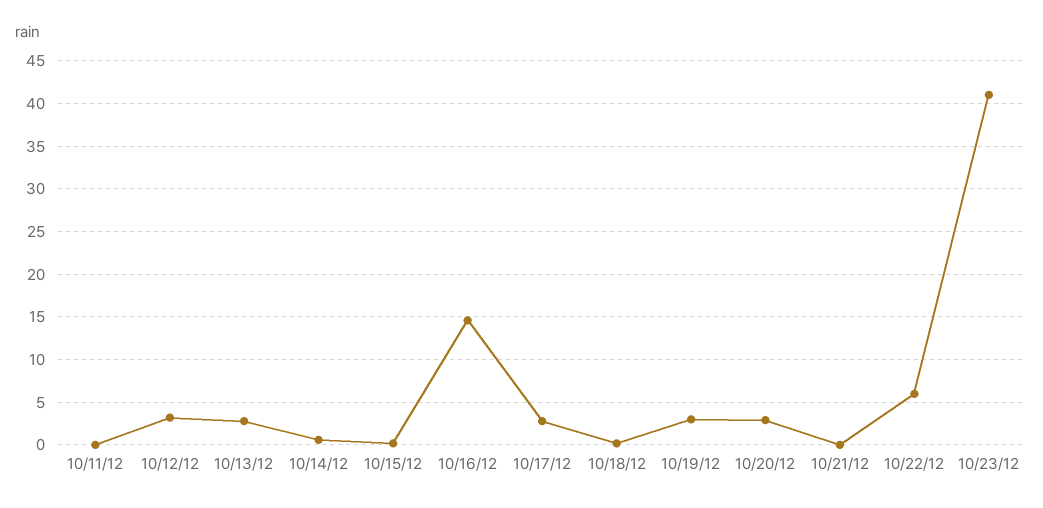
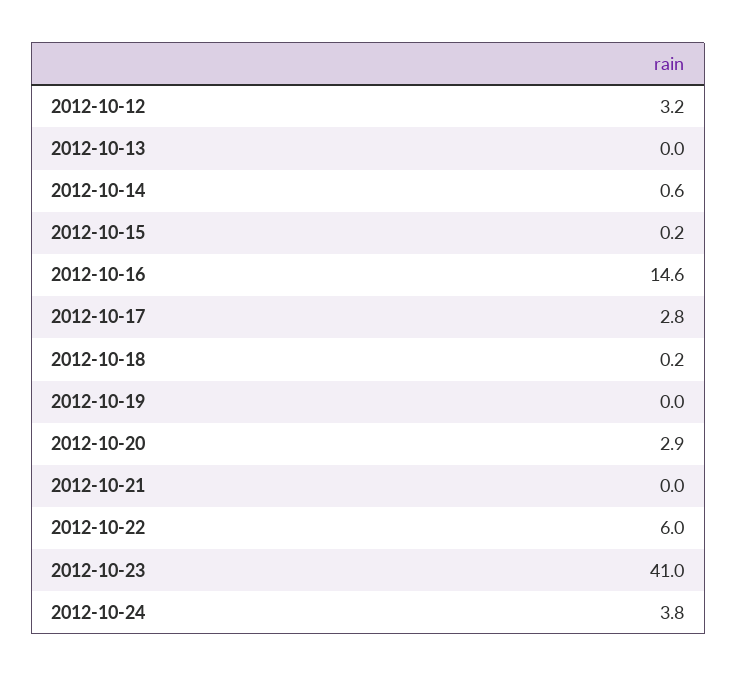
10/11/12: 0 -> none
10/13/12: 3 -> 0
10/19/12: 3 -> 0
2012-10-24: none -> 3.8

